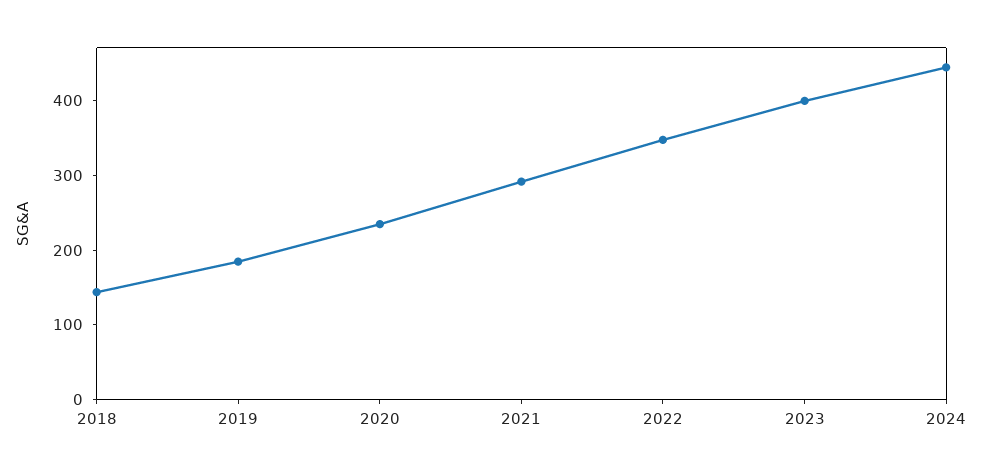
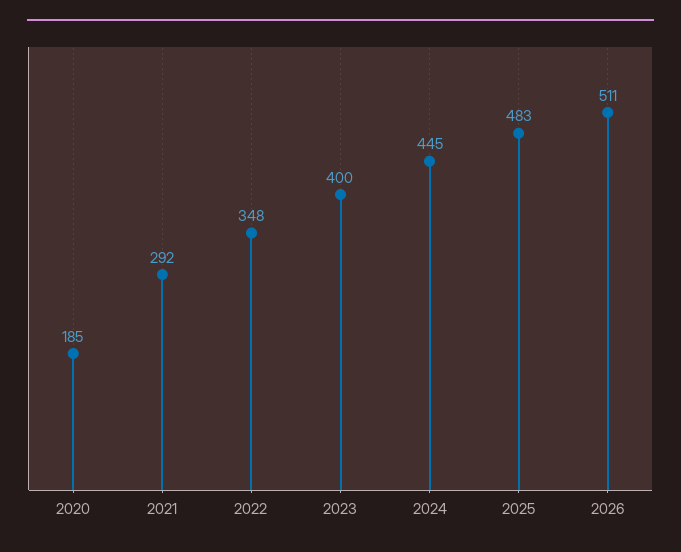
2018: 140 -> none
2019: 180 -> none
2020: 240 -> 185
2025: none -> 483
2026: none -> 511

